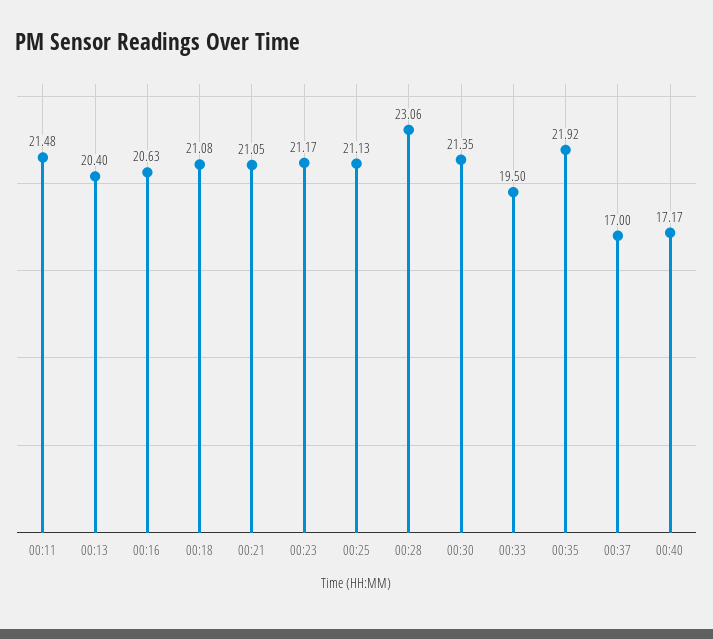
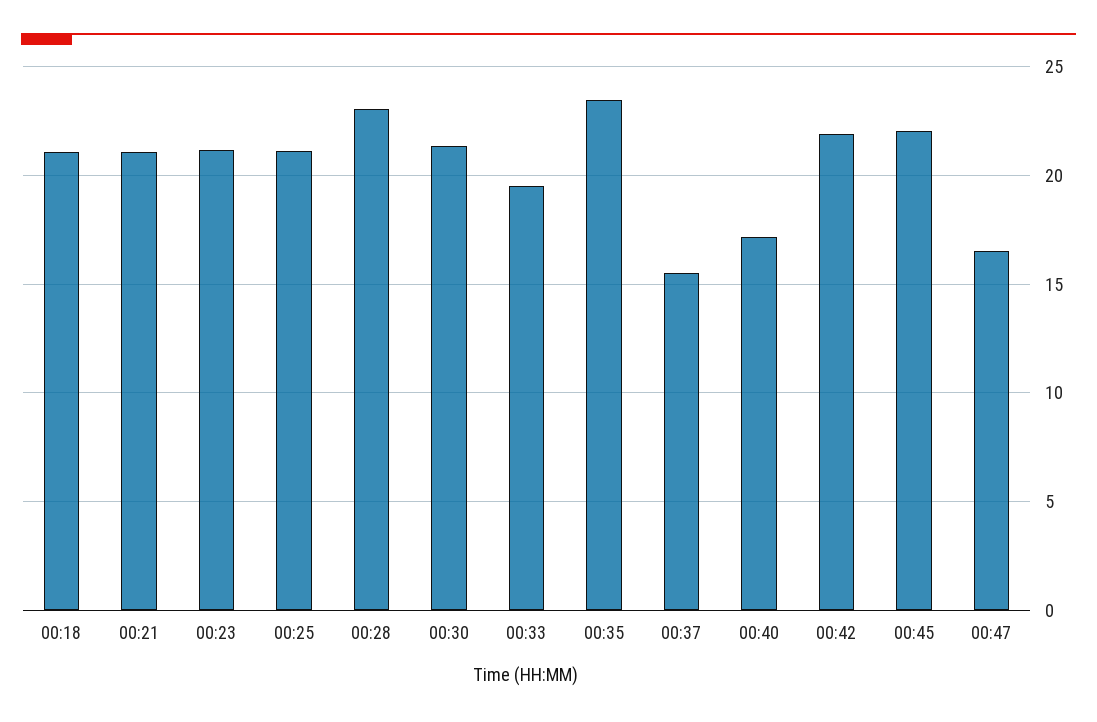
00:11: 21.48 -> none
00:13: 20.4 -> none
00:16: 20.63 -> none
00:35: 21.92 -> 23.5
00:37: 17 -> 15.5
00:42: none -> 22
00:45: none -> 22
00:47: none -> 16.5

